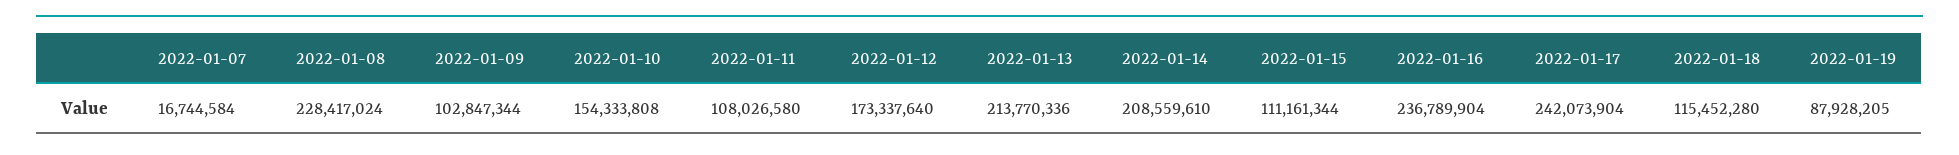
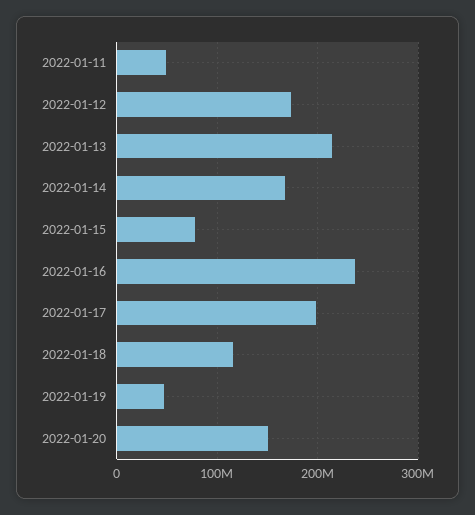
2022-01-07: 16744584 -> none
2022-01-08: 228417024 -> none
2022-01-09: 102847344 -> none
2022-01-10: 154333808 -> none
2022-01-11: 108026580 -> 50000000
2022-01-14: 208559610 -> 170000000
2022-01-15: 111161344 -> 80000000
2022-01-17: 242073904 -> 200000000
2022-01-19: 87928205 -> 50000000
2022-01-20: none -> 150000000

